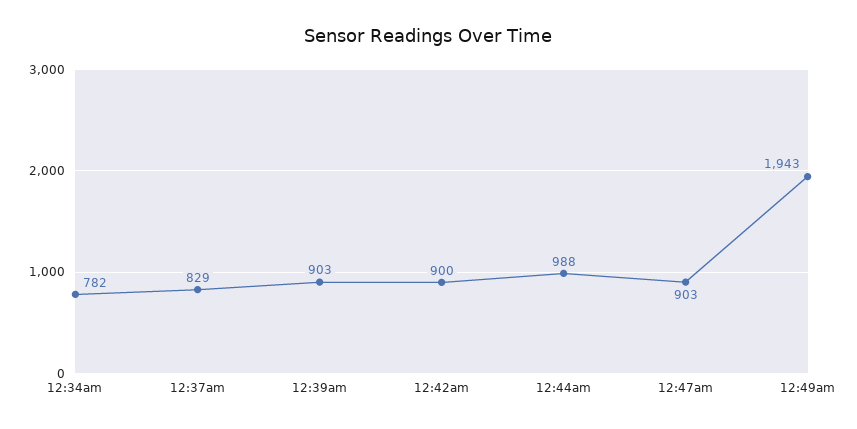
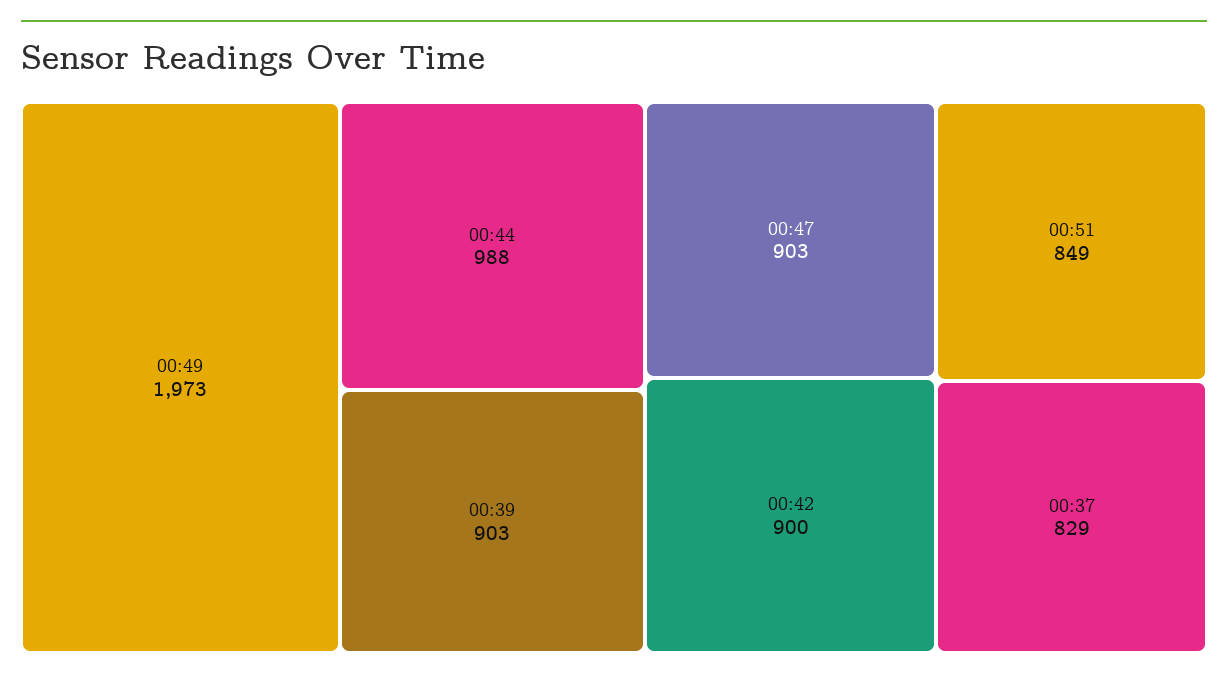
12:34am: 782 -> none
12:49am: 1943 -> 1973
00:51: none -> 849

